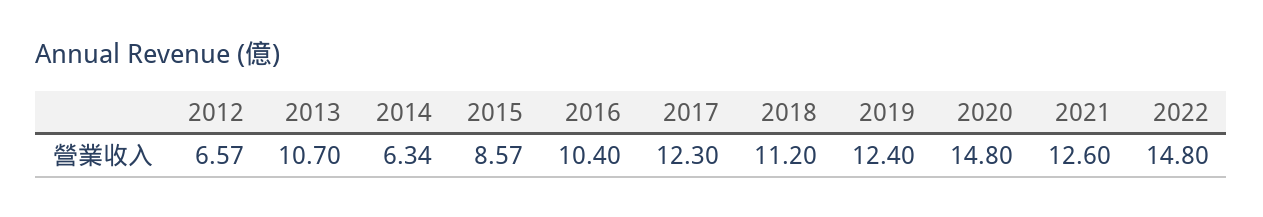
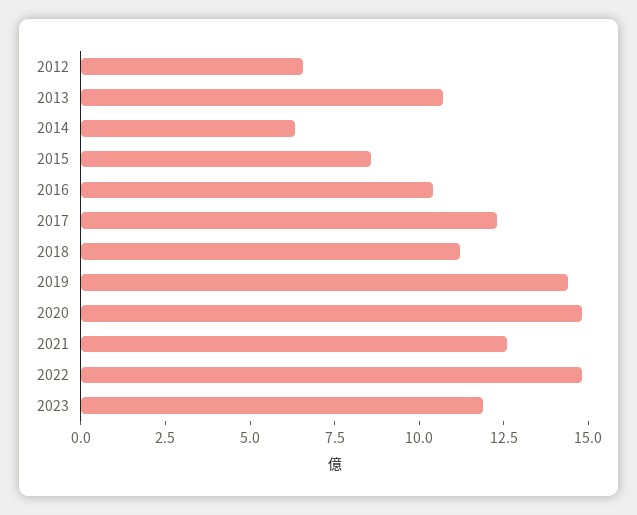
2019: 12.4 -> 14.5
2023: none -> 12

